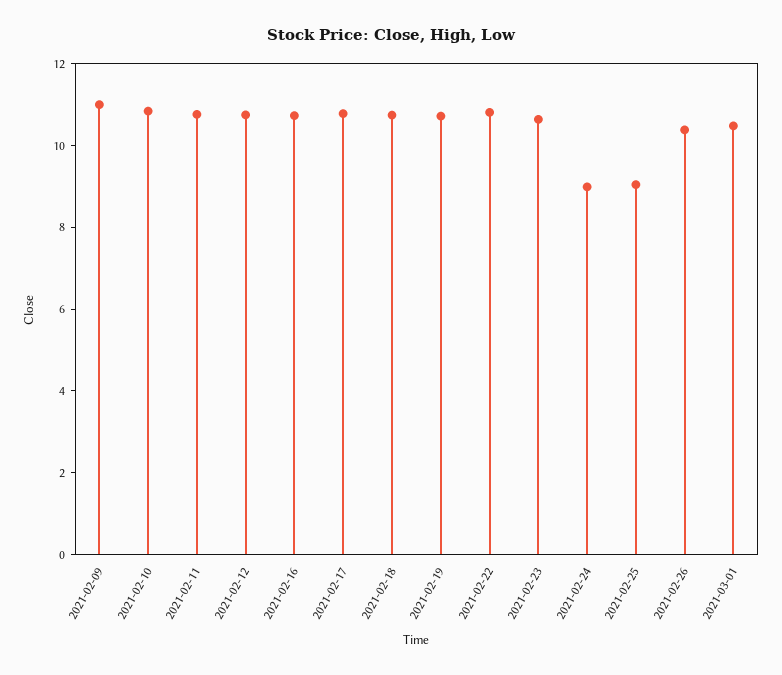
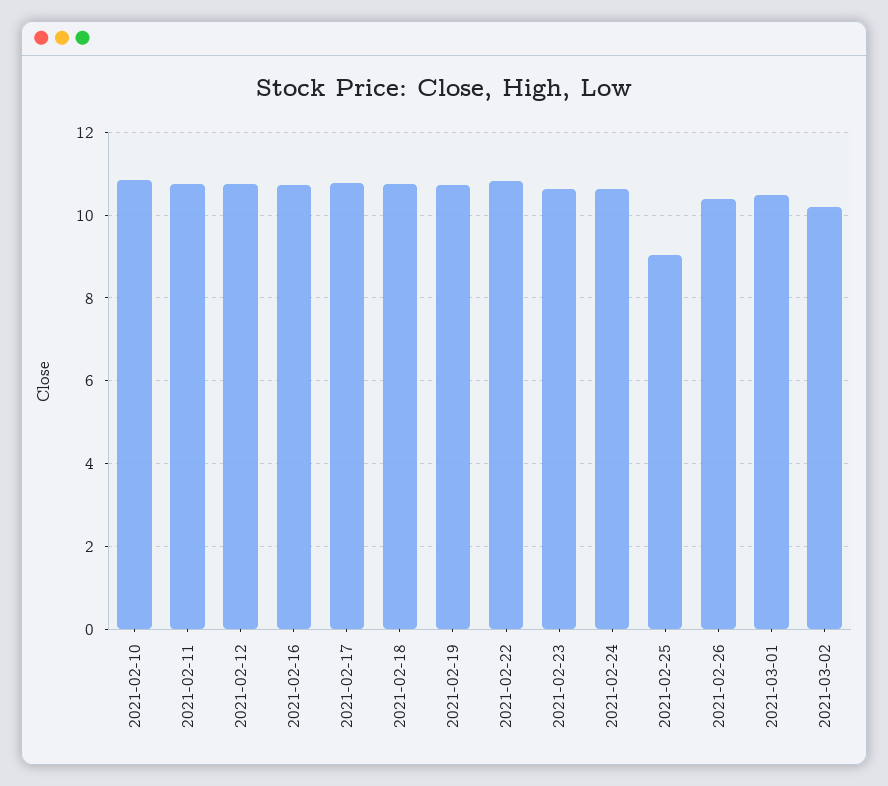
2021-02-09: 11 -> none
2021-02-24: 9 -> 10.6
2021-03-02: none -> 10.2

